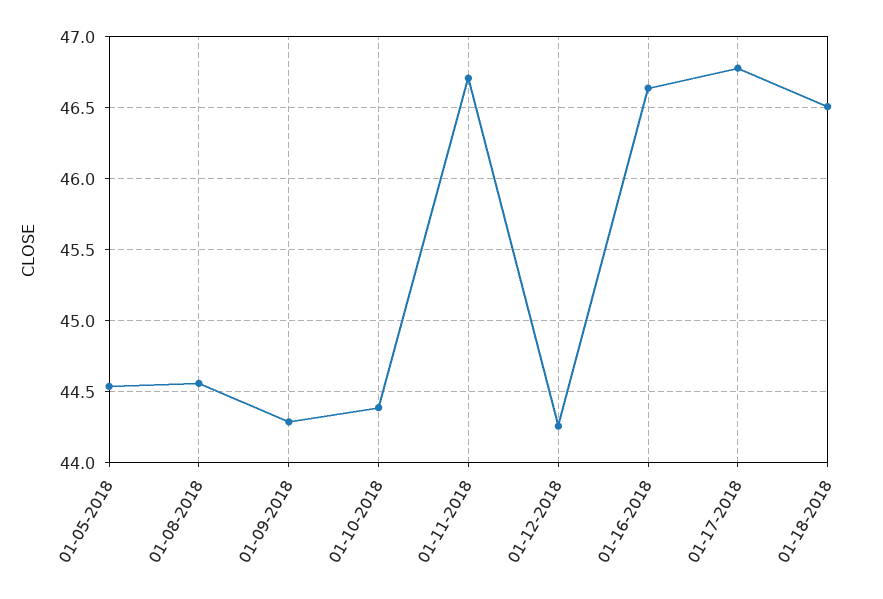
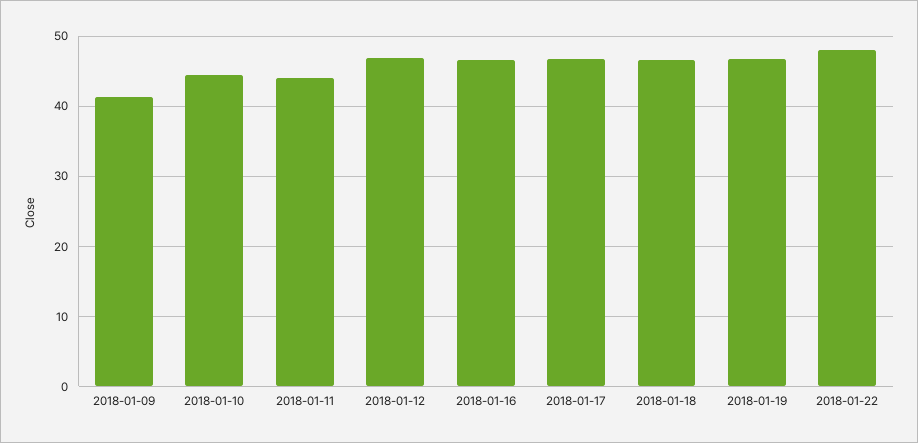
01-05-2018: 44.55 -> none
01-08-2018: 44.55 -> none
01-09-2018: 44.3 -> 41
01-11-2018: 46.7 -> 44
01-12-2018: 44.25 -> 47
2018-01-19: none -> 47
2018-01-22: none -> 48

